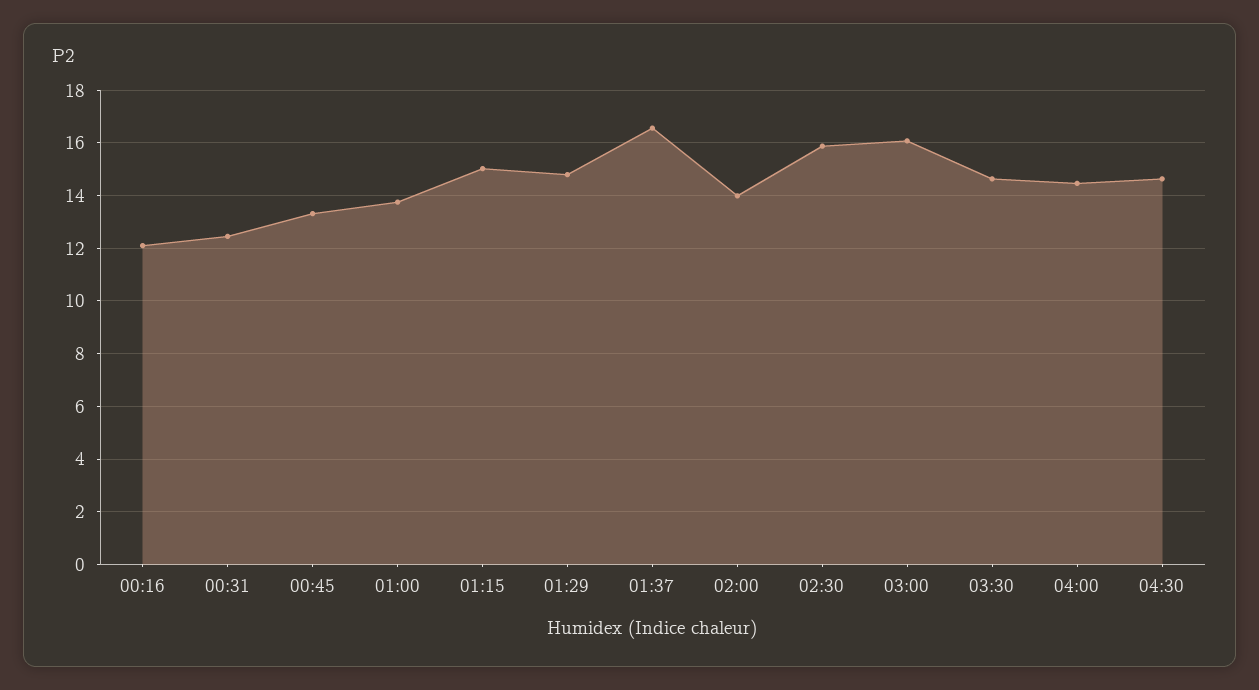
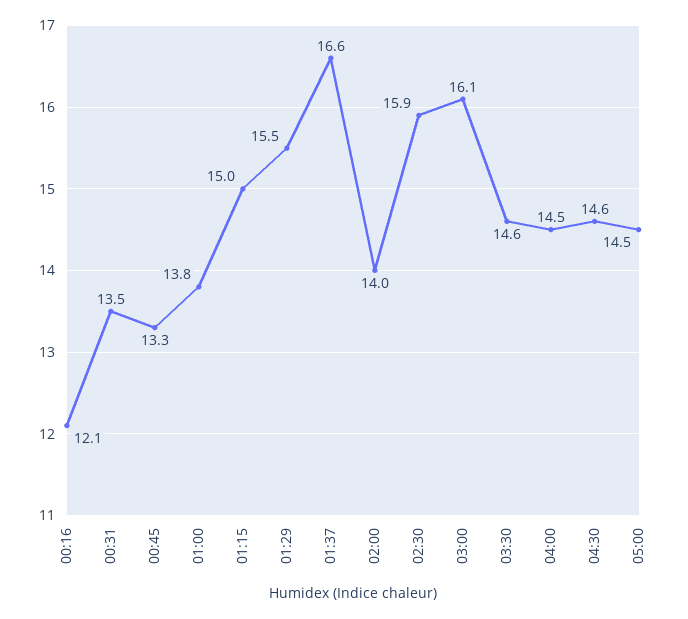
00:31: 12.5 -> 13.5
01:29: 14.75 -> 15.5
05:00: none -> 14.5

